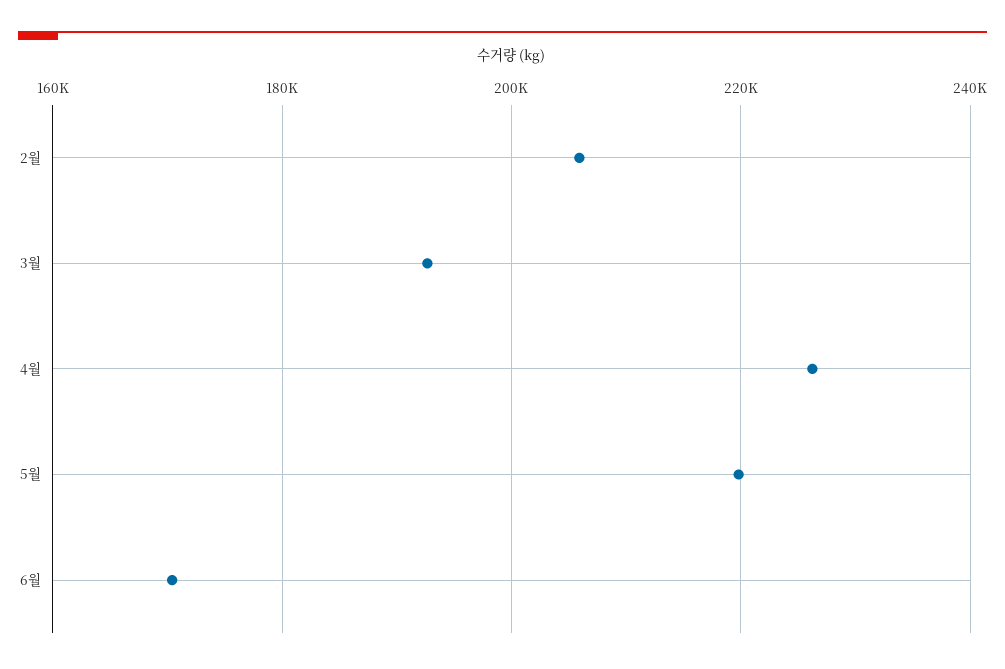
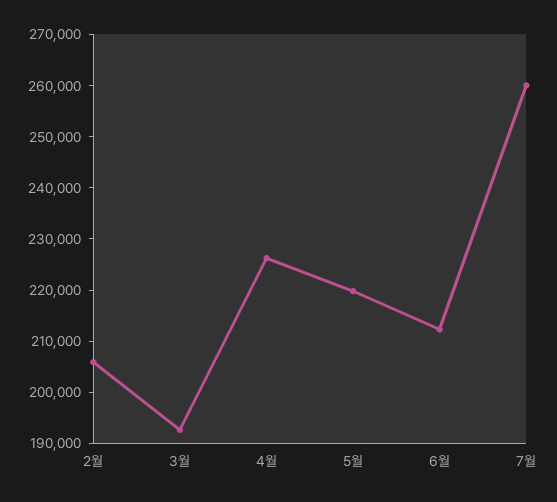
6월: 170000 -> 212000
7월: none -> 260000

